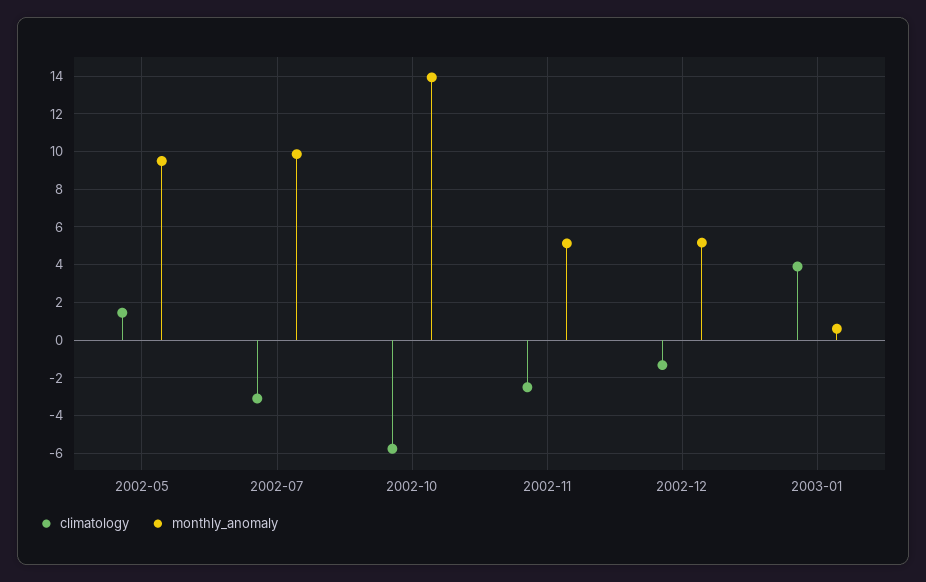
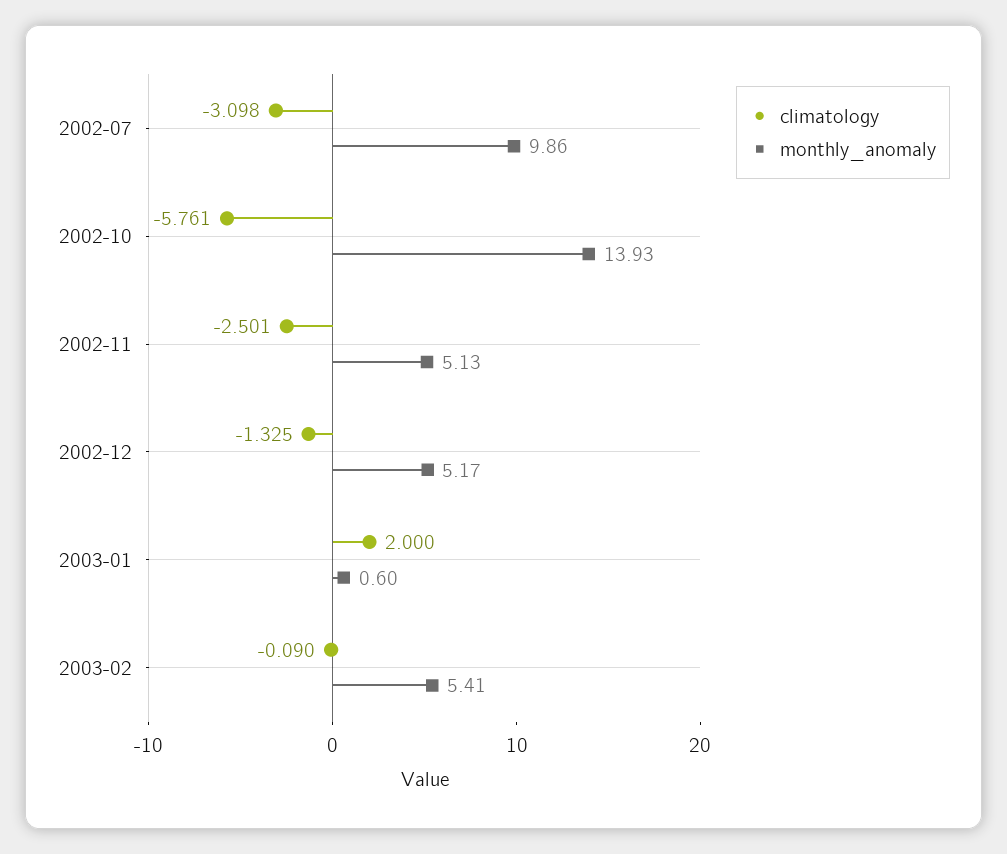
climatology, 2002-05: 1.5 -> none
monthly_anomaly, 2002-05: 9.5 -> none
climatology, 2003-01: 4 -> 2
climatology, 2003-02: none -> -0.09
monthly_anomaly, 2003-02: none -> 5.41

